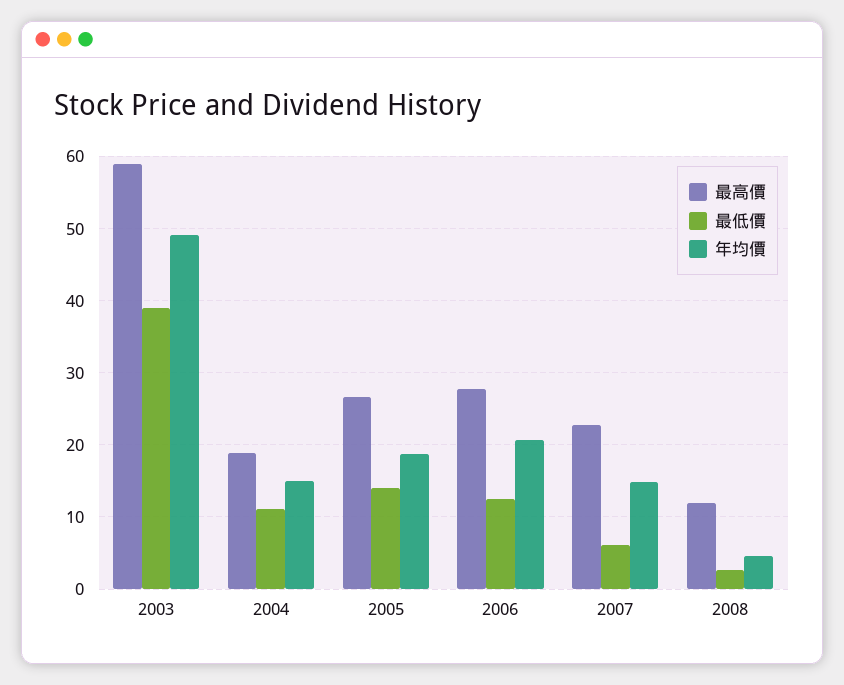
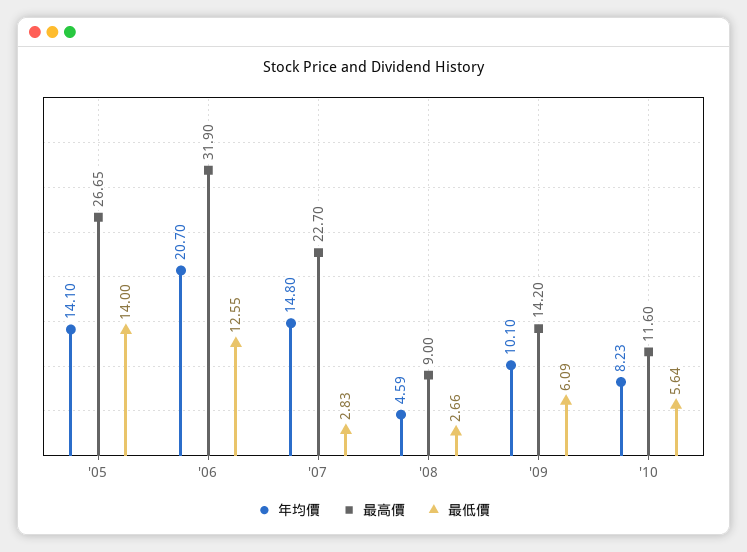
最高價, 2003: 59 -> none
最低價, 2003: 39 -> none
年均價, 2003: 49 -> none
最高價, 2004: 19 -> none
最低價, 2004: 11 -> none
年均價, 2004: 15 -> none
年均價, 2005: 19 -> 14.1
最高價, 2006: 28 -> 31.9
最低價, 2007: 6 -> 2.83
最高價, 2008: 12 -> 9
年均價, '09: none -> 10.1
最高價, '09: none -> 14.2
最低價, '09: none -> 6.09
年均價, '10: none -> 8.23
最高價, '10: none -> 11.6
最低價, '10: none -> 5.64

